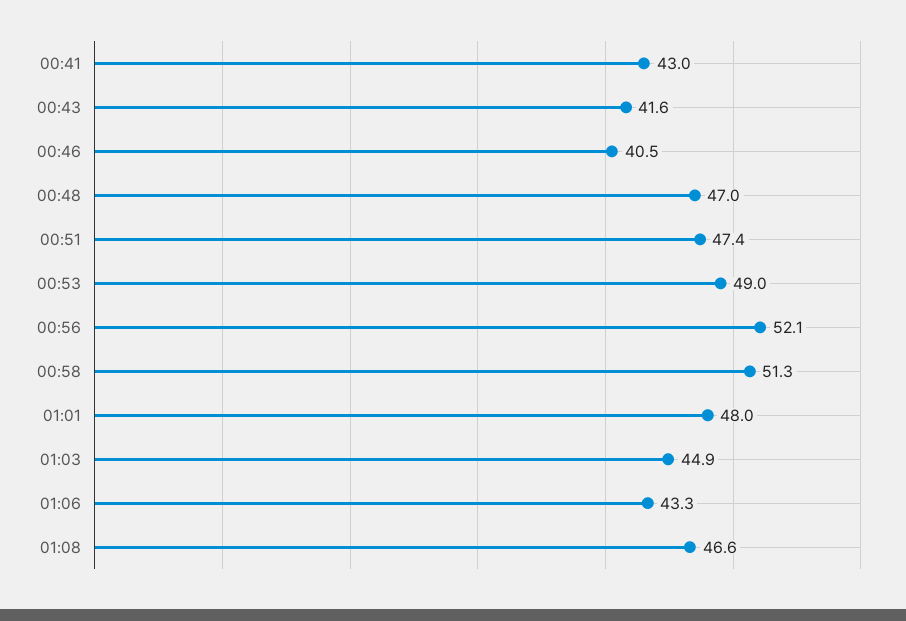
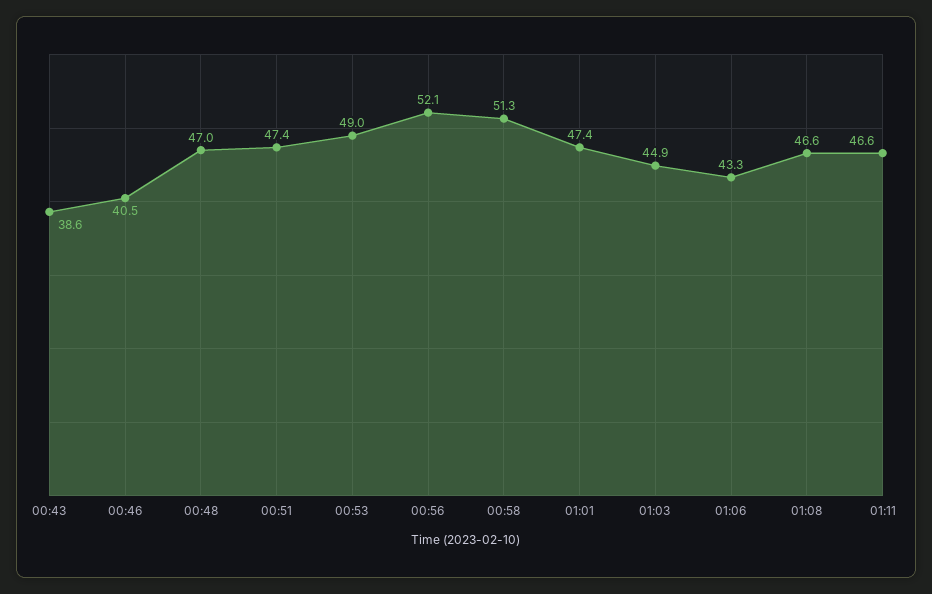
00:41: 43 -> none
00:43: 41.6 -> 38.6
01:01: 48 -> 47.4
01:11: none -> 46.6

